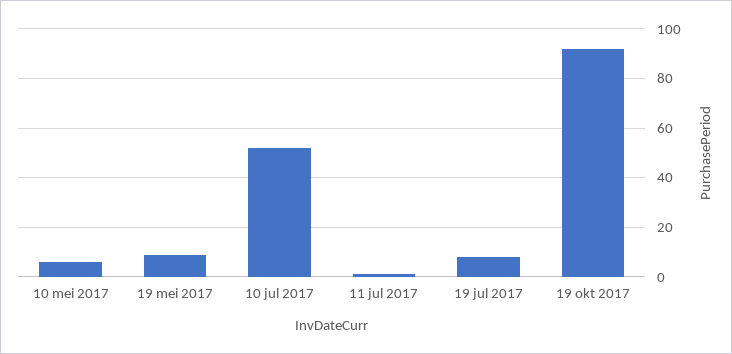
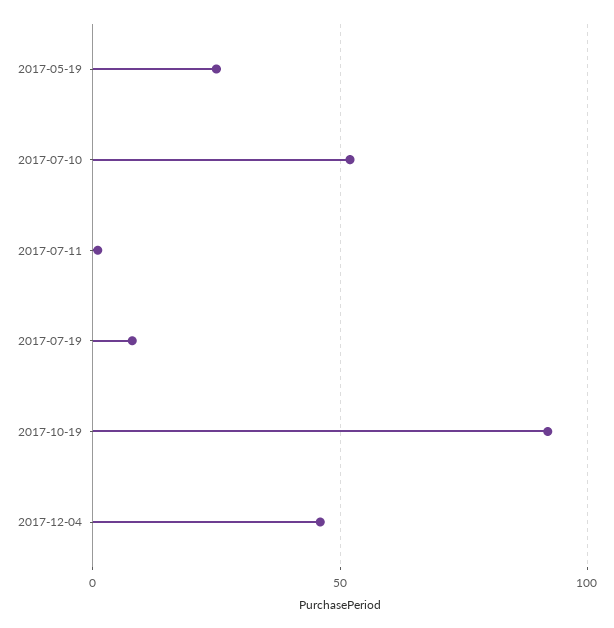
10 mei 2017: 5 -> none
19 mei 2017: 10 -> 25
2017-12-04: none -> 45

